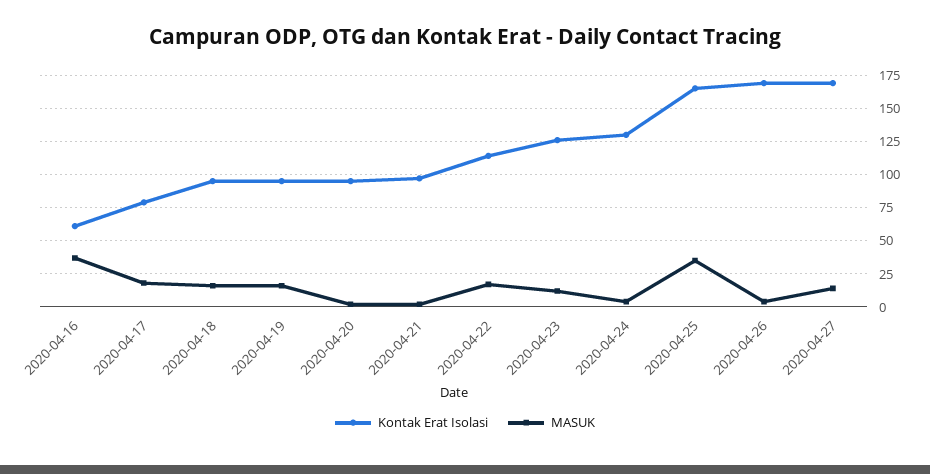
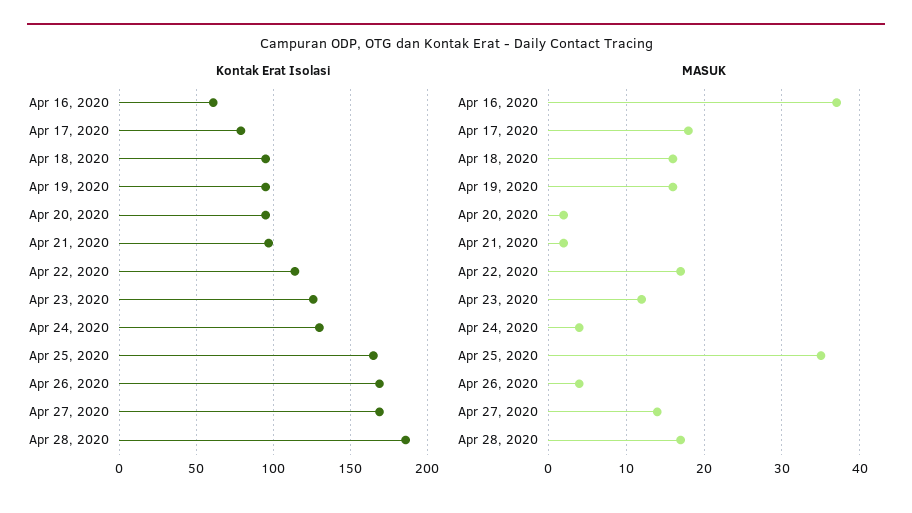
Kontak Erat Isolasi, Apr 28, 2020: none -> 185
MASUK, Apr 28, 2020: none -> 17

